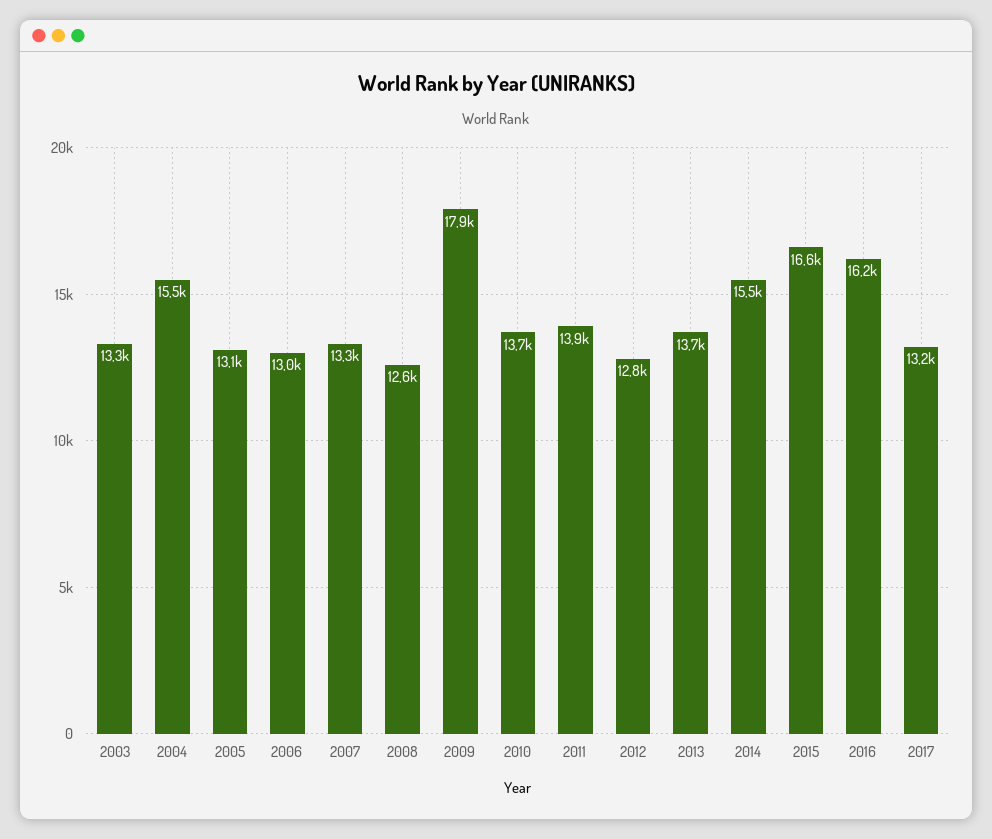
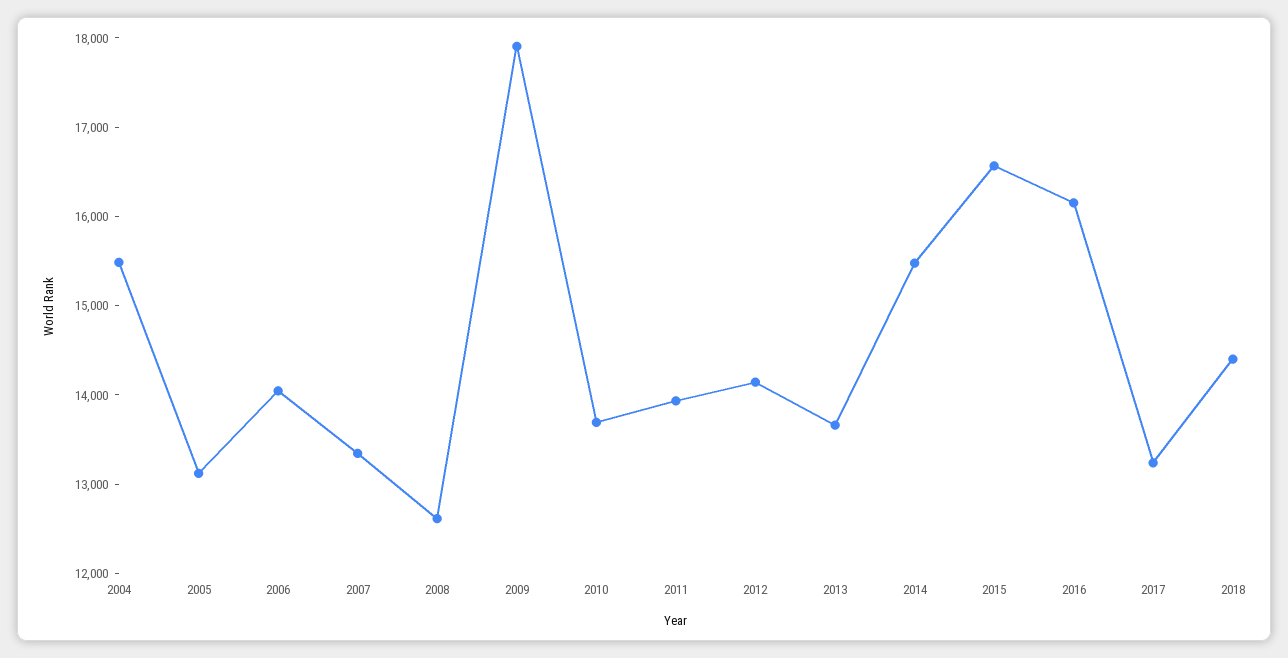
2003: 13300 -> none
2006: 13000 -> 14000
2012: 12800 -> 14200
2018: none -> 14400

